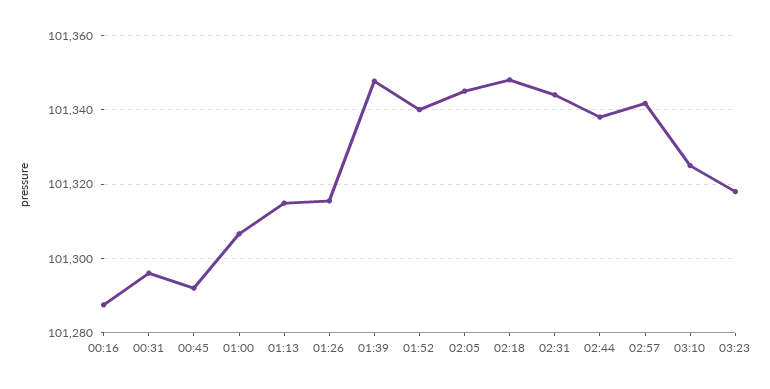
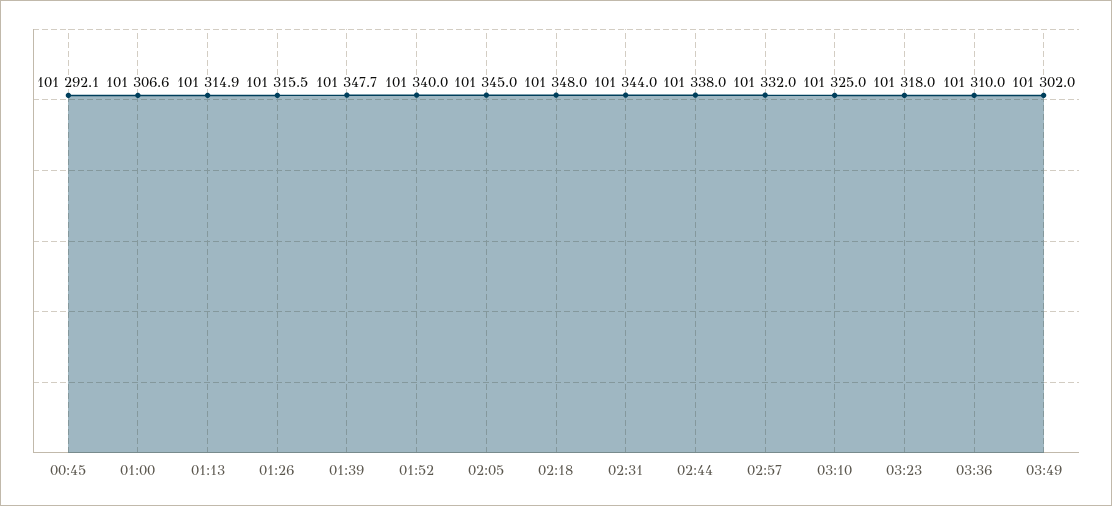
00:16: 101288 -> none
00:31: 101296 -> none
02:57: 101342 -> 101332
03:36: none -> 101310
03:49: none -> 101302

